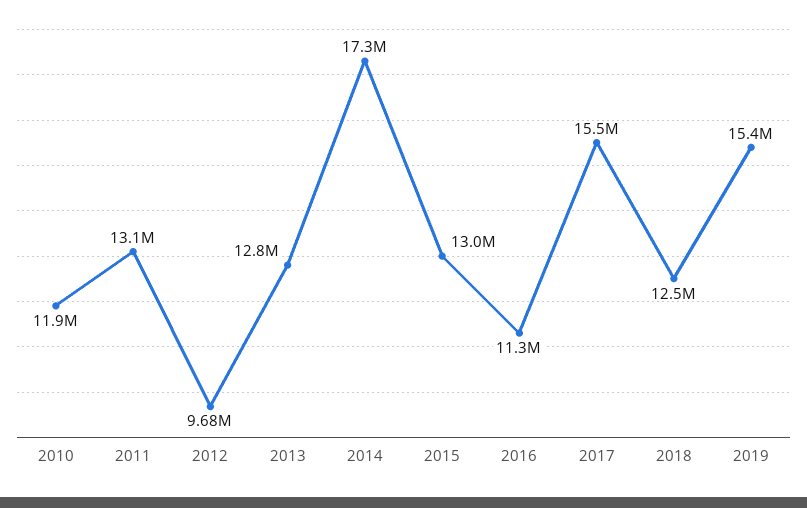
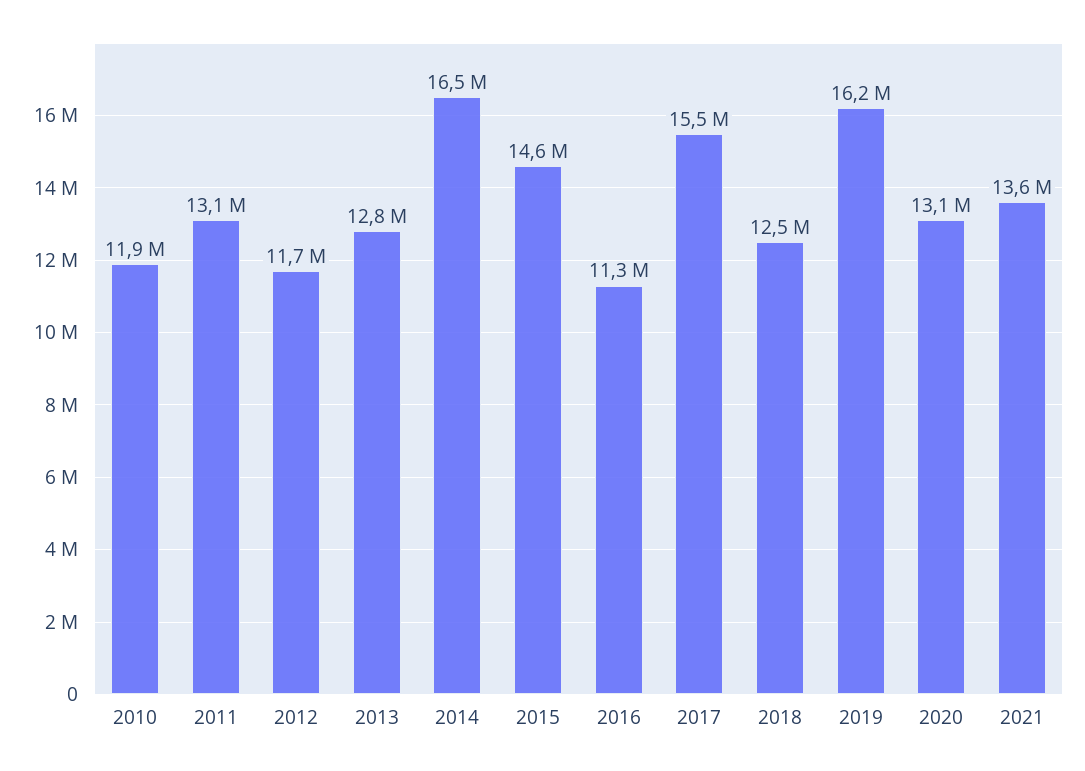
2012: 9680000 -> 11700000
2014: 17300000 -> 16500000
2015: 13000000 -> 14600000
2019: 15400000 -> 16200000
2020: none -> 13100000
2021: none -> 13600000

